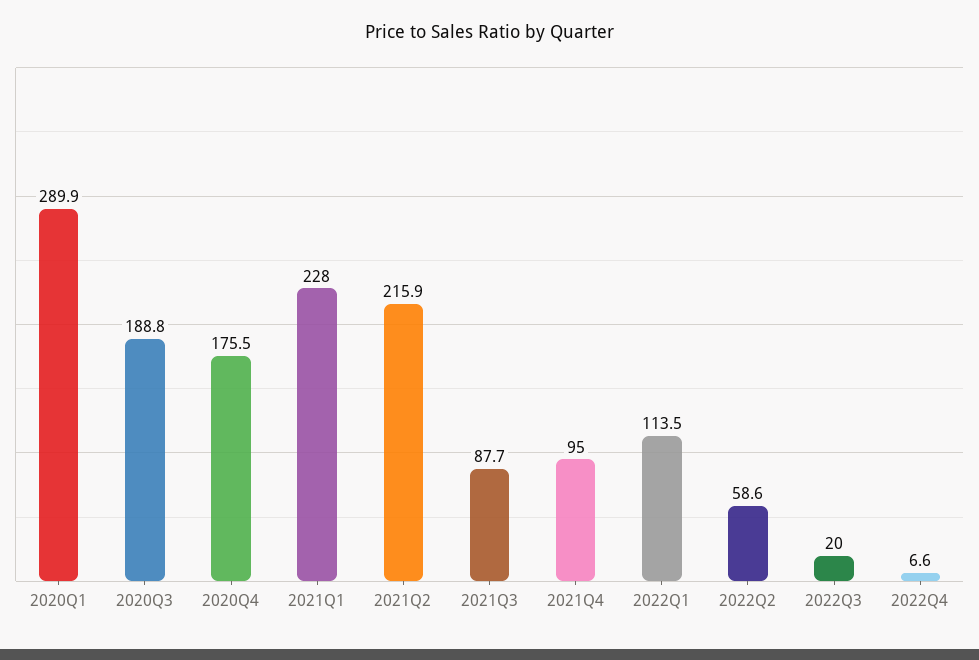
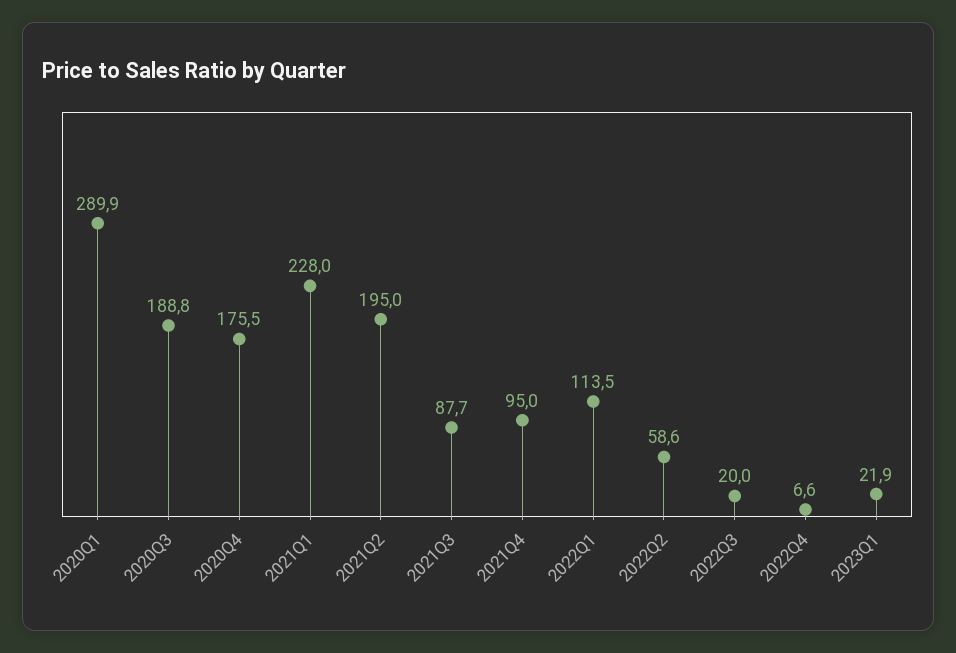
2021Q2: 215.9 -> 195
2023Q1: none -> 21.9

